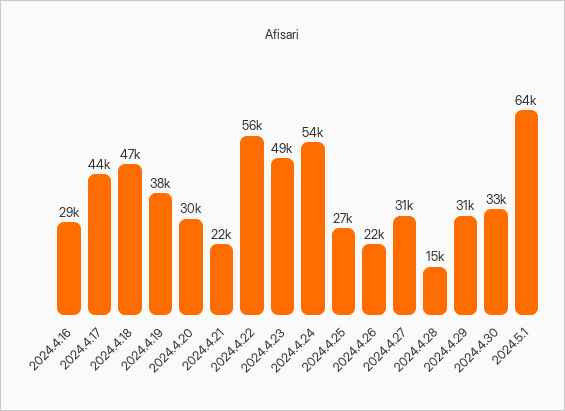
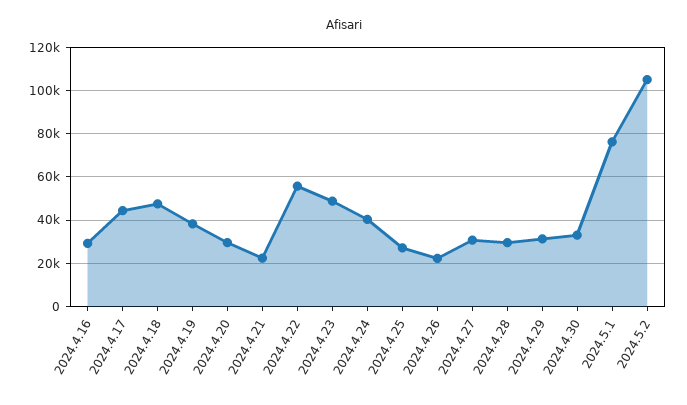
2024.4.24: 54000 -> 40000
2024.4.28: 15000 -> 30000
2024.5.1: 64000 -> 75000
2024.5.2: none -> 105000

